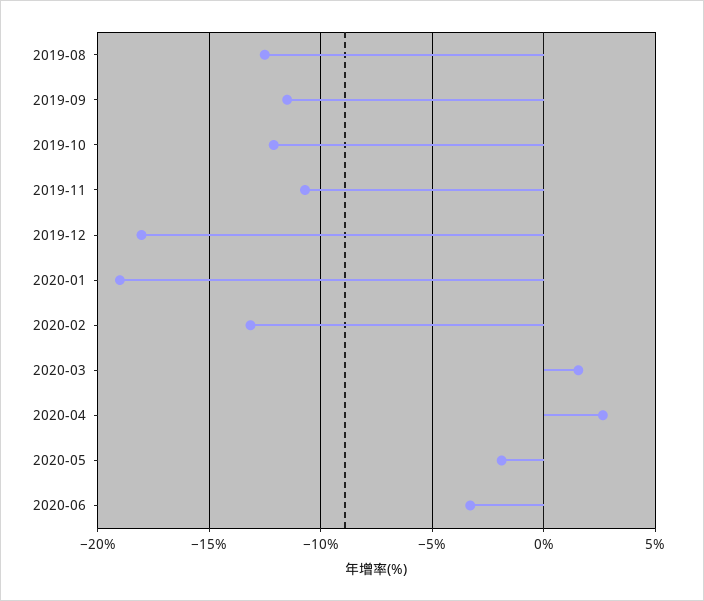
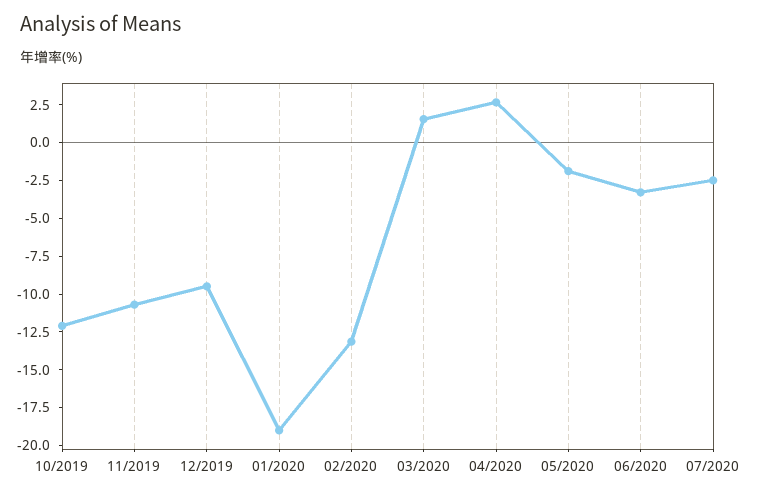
2019-08: -12.5 -> none
2019-09: -11.5 -> none
2019-12: -18 -> -10
07/2020: none -> -2.5

